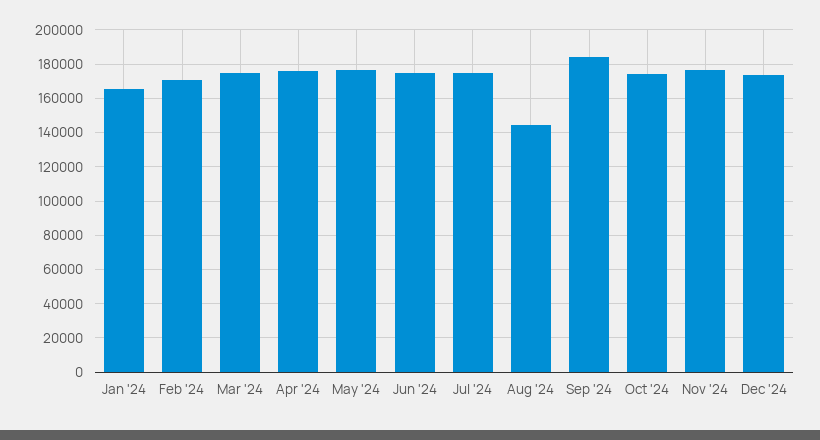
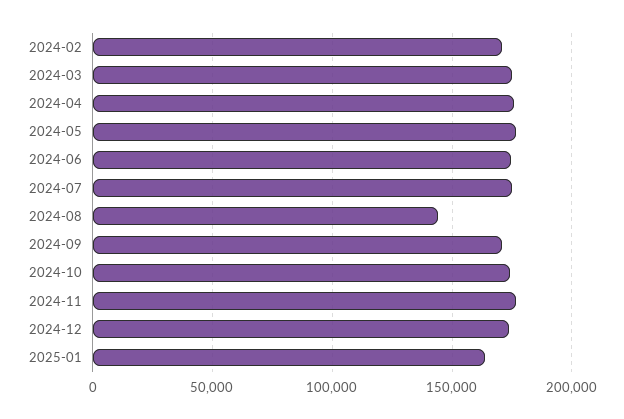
Jan '24: 165000 -> none
Sep '24: 185000 -> 170000
2025-01: none -> 165000

